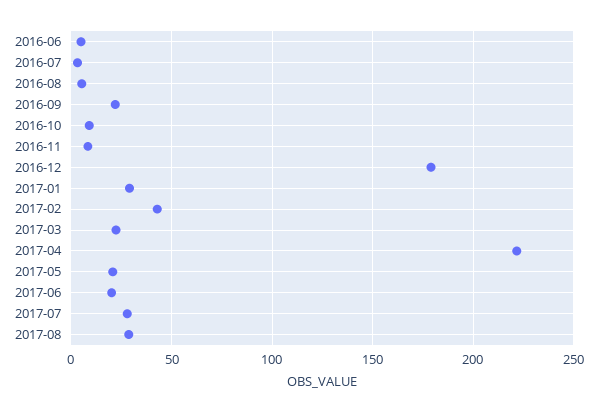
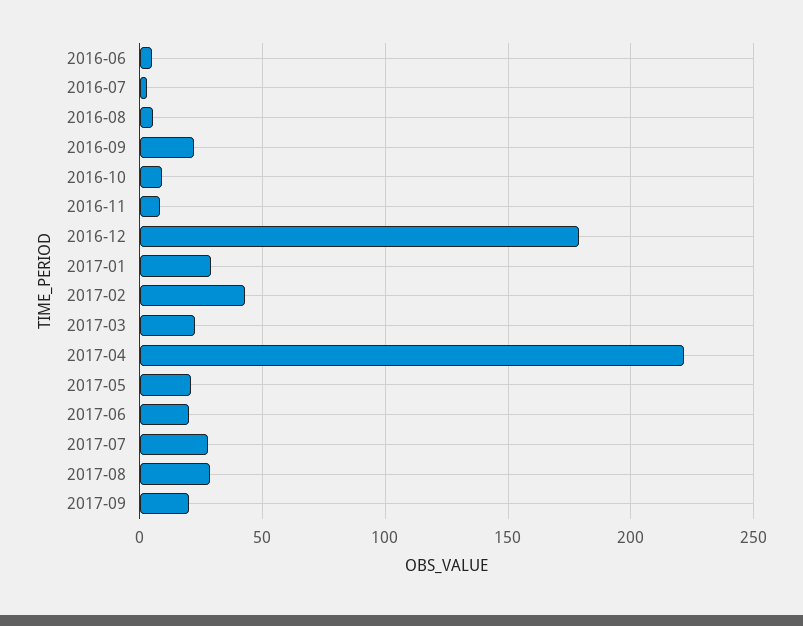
2017-09: none -> 20

